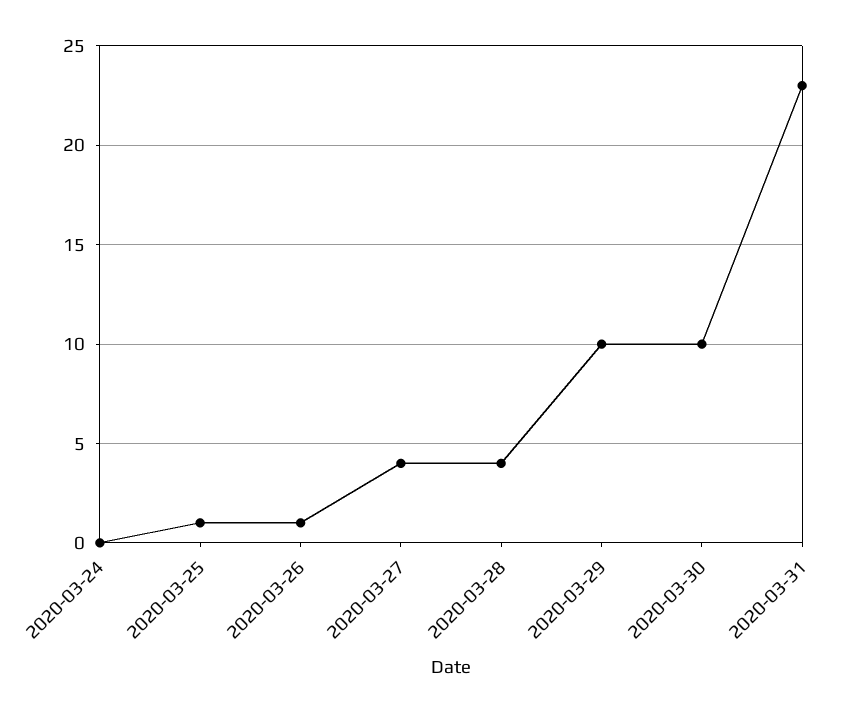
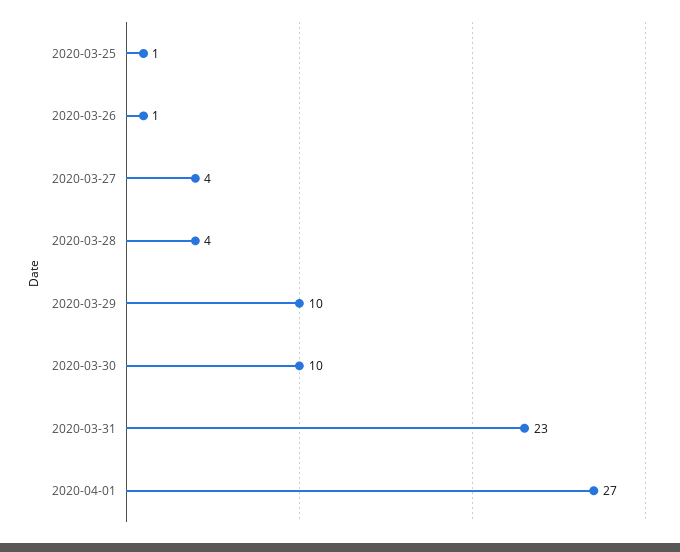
2020-03-24: 0 -> none
2020-04-01: none -> 27

